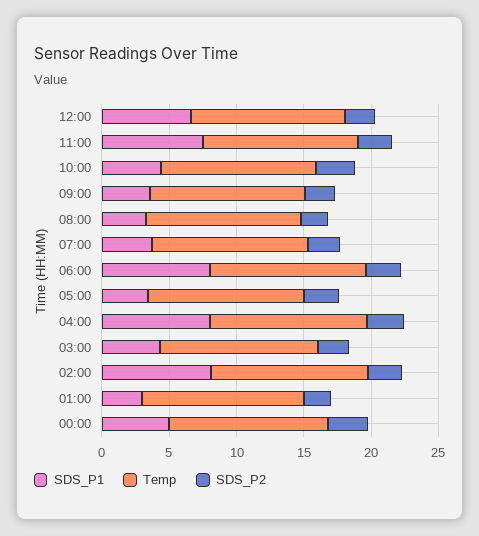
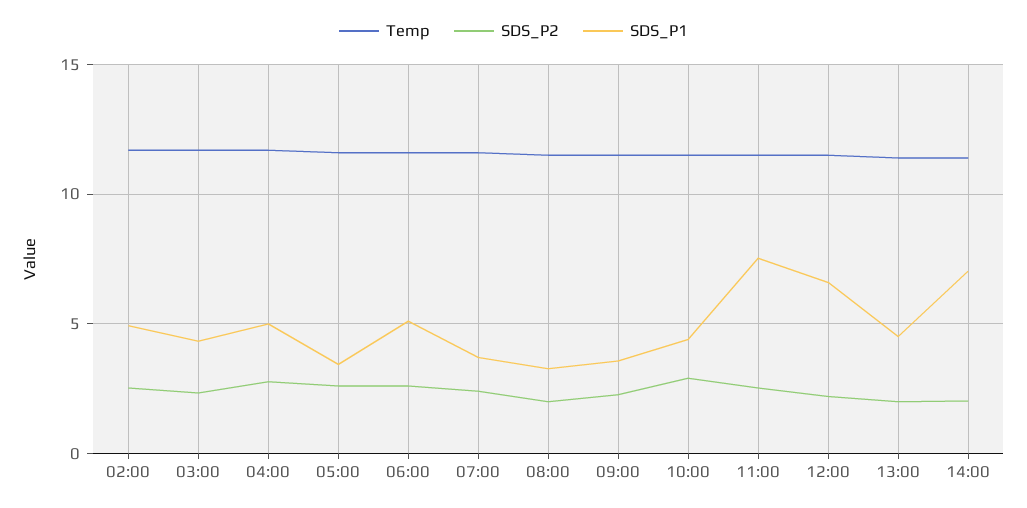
SDS_P1, 06:00: 8 -> 5
SDS_P1, 04:00: 8 -> 5
SDS_P1, 02:00: 8 -> 5
SDS_P1, 01:00: 3 -> none
Temp, 01:00: 12 -> none
SDS_P2, 01:00: 2 -> none
SDS_P1, 00:00: 5 -> none
Temp, 00:00: 12 -> none
SDS_P2, 00:00: 3 -> none
Temp, 13:00: none -> 11.5
SDS_P2, 13:00: none -> 2
SDS_P1, 13:00: none -> 4.5
Temp, 14:00: none -> 11.5
SDS_P2, 14:00: none -> 2
SDS_P1, 14:00: none -> 7

